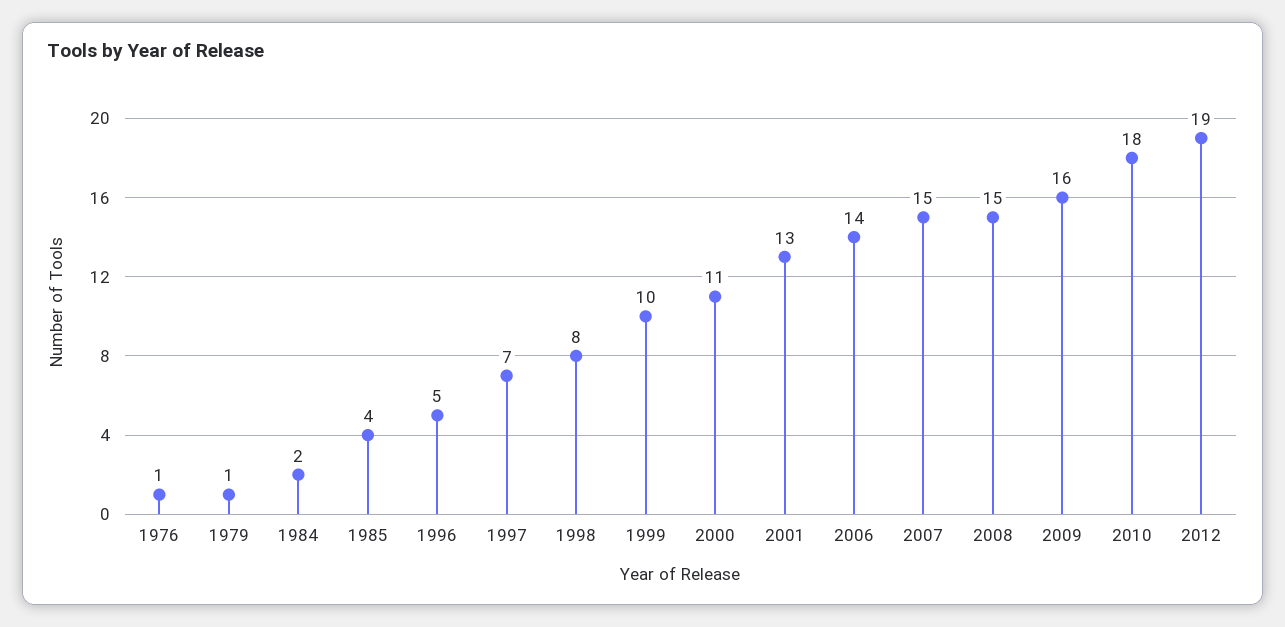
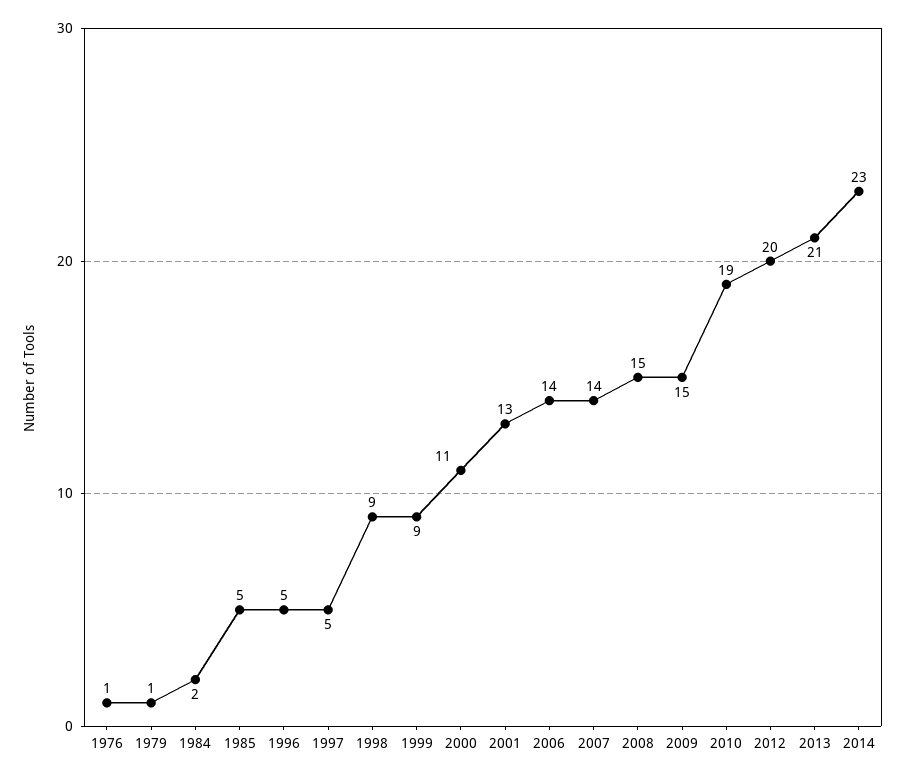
1985: 4 -> 5
1997: 7 -> 5
1998: 8 -> 9
1999: 10 -> 9
2007: 15 -> 14
2009: 16 -> 15
2010: 18 -> 19
2012: 19 -> 20
2013: none -> 21
2014: none -> 23

